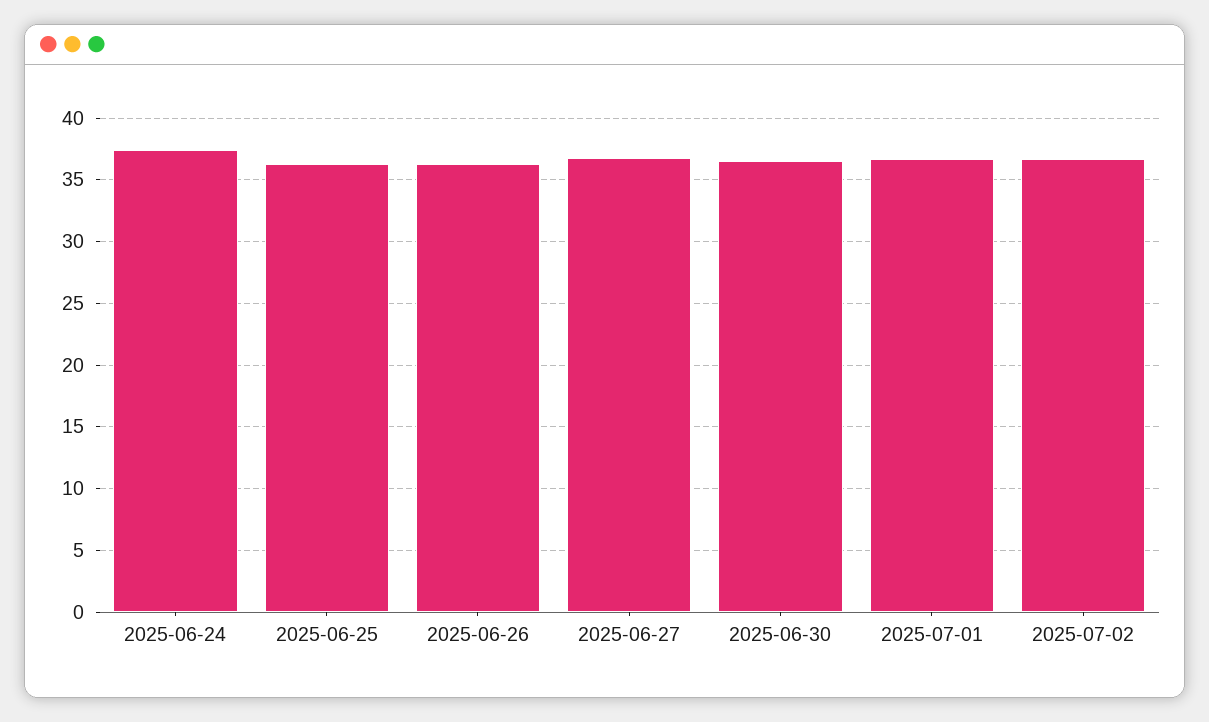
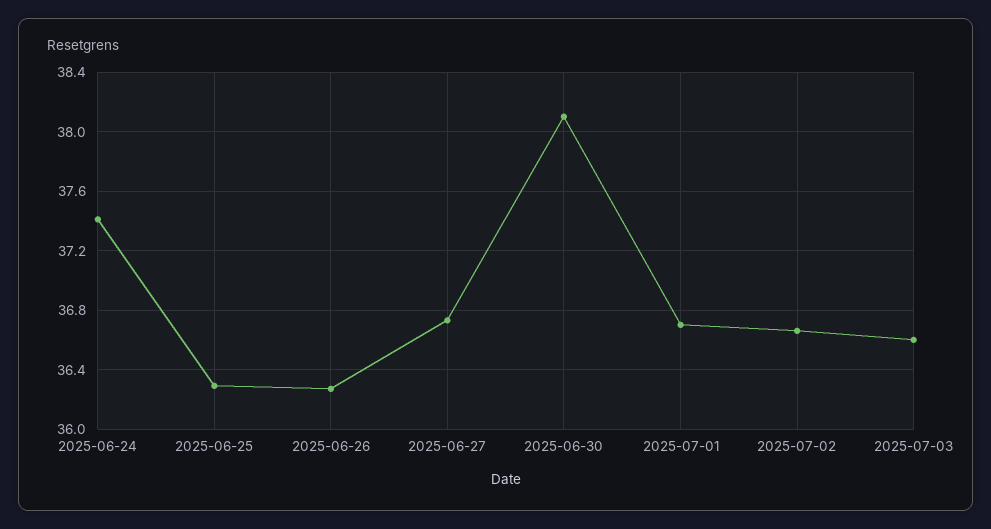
2025-06-30: 36.5 -> 38.1
2025-07-03: none -> 36.6

